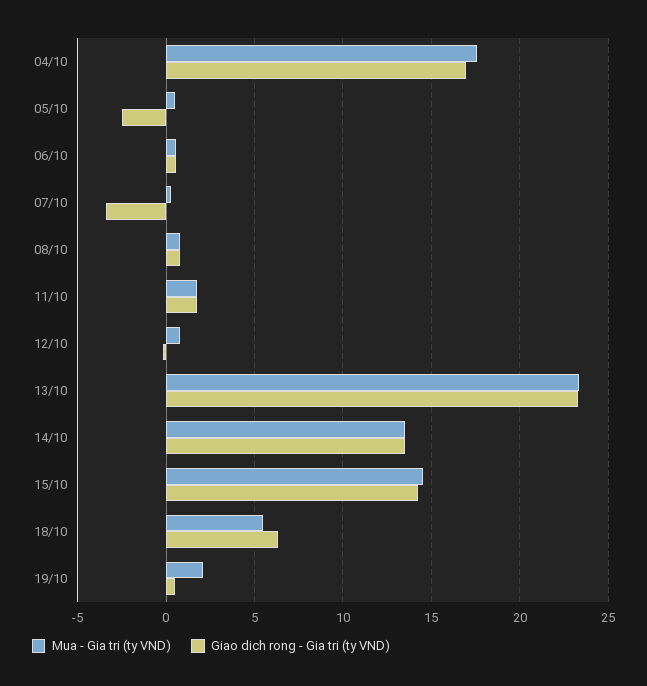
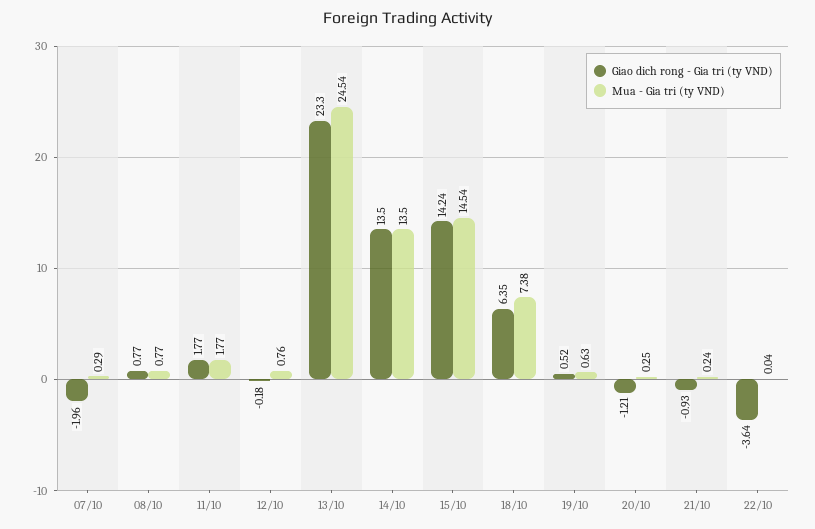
Mua - Gia tri (ty VND), 04/10: 17.5 -> none
Giao dich rong - Gia tri (ty VND), 04/10: 17 -> none
Mua - Gia tri (ty VND), 05/10: 0.5 -> none
Giao dich rong - Gia tri (ty VND), 05/10: -2.5 -> none
Mua - Gia tri (ty VND), 06/10: 0.5 -> none
Giao dich rong - Gia tri (ty VND), 06/10: 0.5 -> none
Giao dich rong - Gia tri (ty VND), 07/10: -3.5 -> -1.96
Mua - Gia tri (ty VND), 13/10: 23.5 -> 24.54
Mua - Gia tri (ty VND), 18/10: 5.5 -> 7.38
Mua - Gia tri (ty VND), 19/10: 2 -> 0.63
Giao dich rong - Gia tri (ty VND), 20/10: none -> -1.21
Mua - Gia tri (ty VND), 20/10: none -> 0.25
Giao dich rong - Gia tri (ty VND), 21/10: none -> -0.93
Mua - Gia tri (ty VND), 21/10: none -> 0.24
Giao dich rong - Gia tri (ty VND), 22/10: none -> -3.64
Mua - Gia tri (ty VND), 22/10: none -> 0.04

